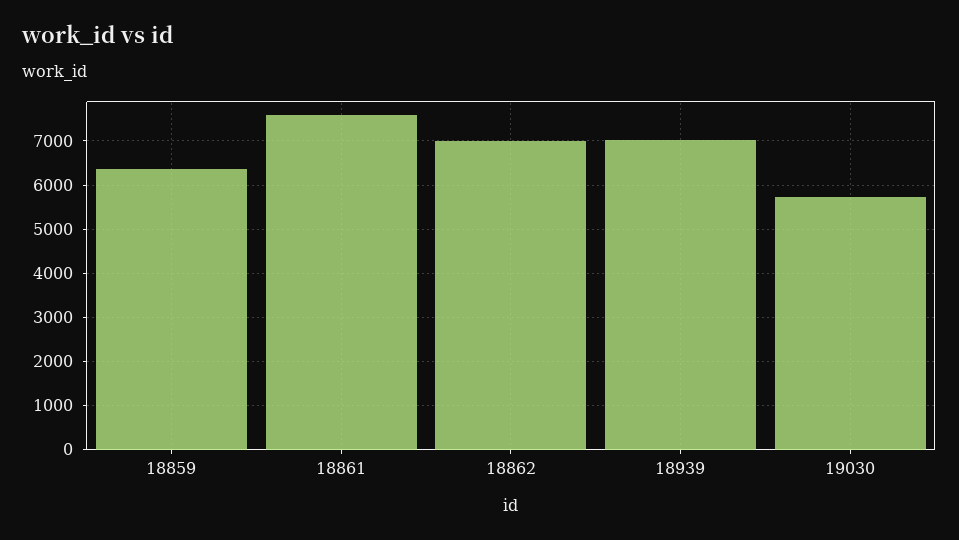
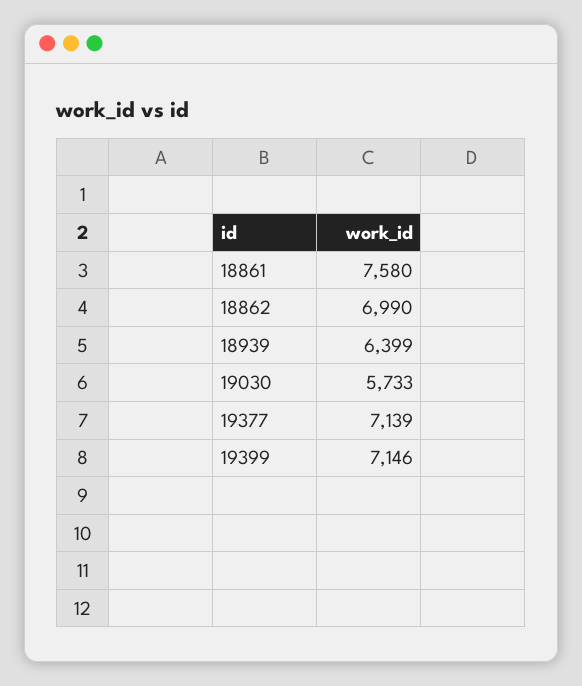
18859: 6400 -> none
18939: 7000 -> 6399
19377: none -> 7139
19399: none -> 7146

